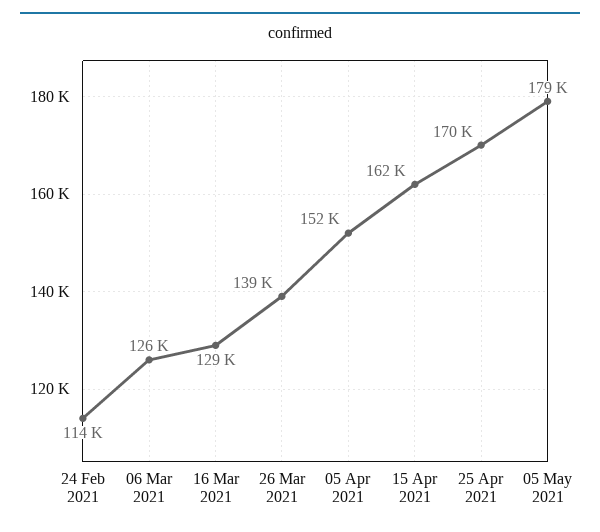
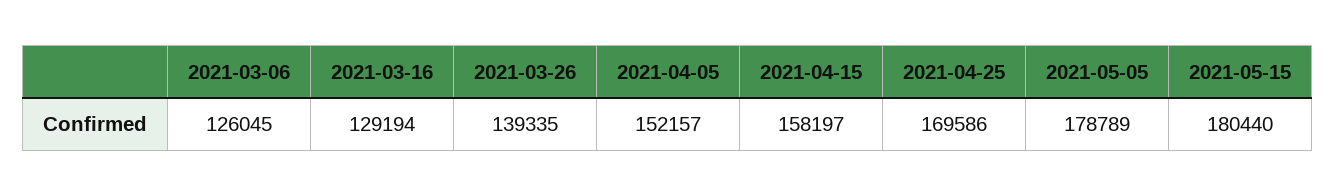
24 Feb 2021: 114000 -> none
15 Apr 2021: 162000 -> 158197
2021-05-15: none -> 180440

